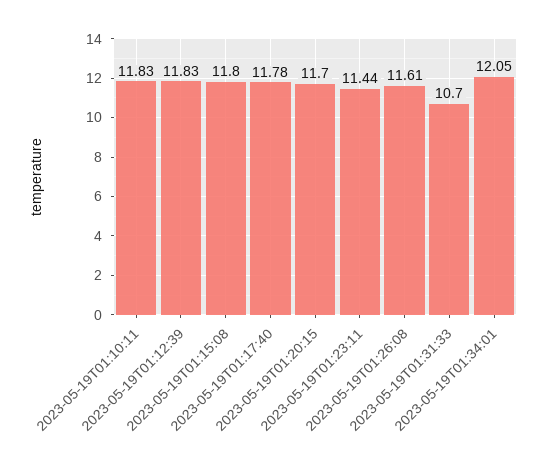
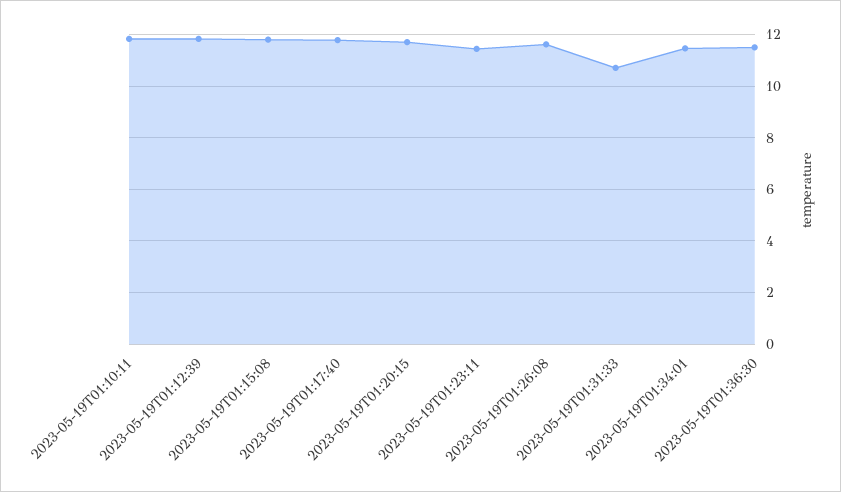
2023-05-19T01:34:01: 12.05 -> 11.5
2023-05-19T01:36:30: none -> 11.5

